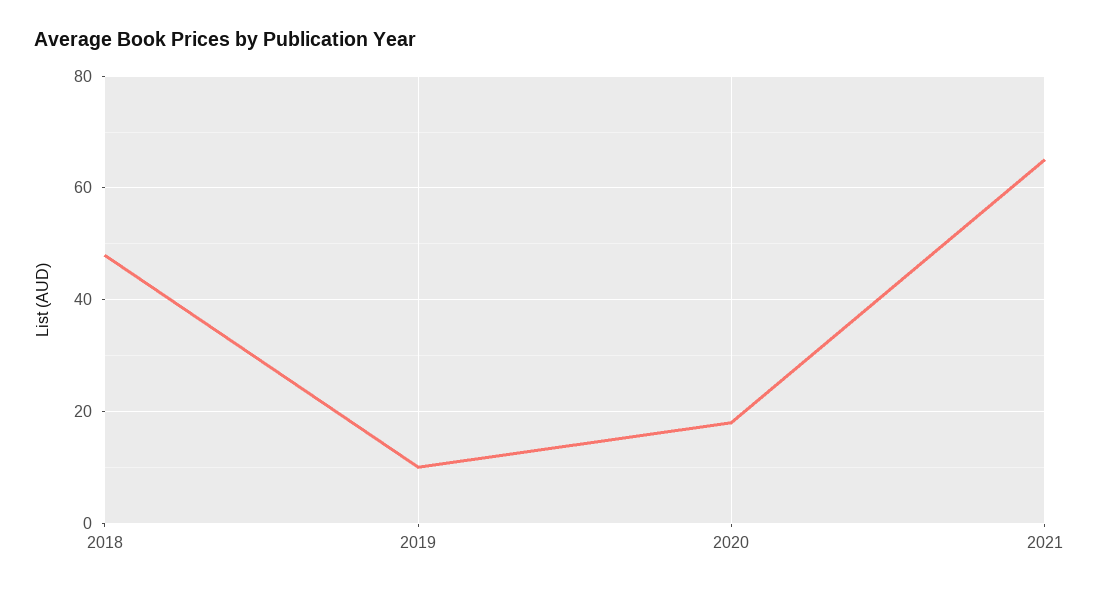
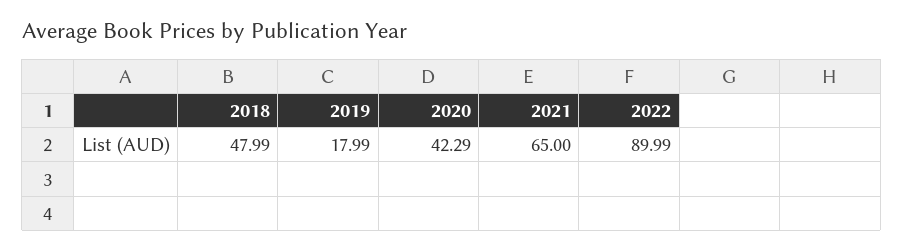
2019: 10 -> 17.99
2020: 18 -> 42.29
2022: none -> 89.99

